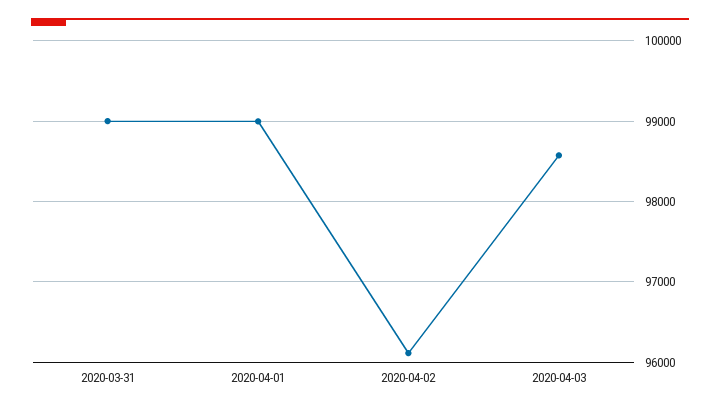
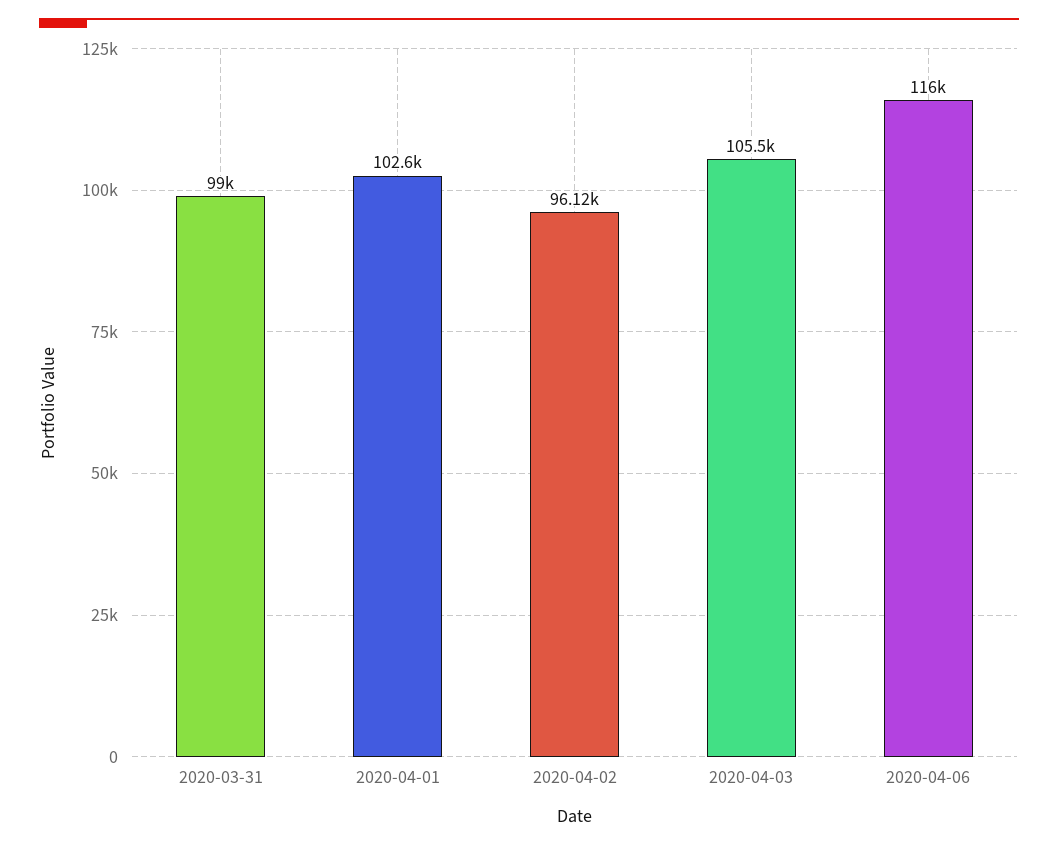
2020-04-01: 99000 -> 102600
2020-04-03: 98600 -> 105500
2020-04-06: none -> 116000

